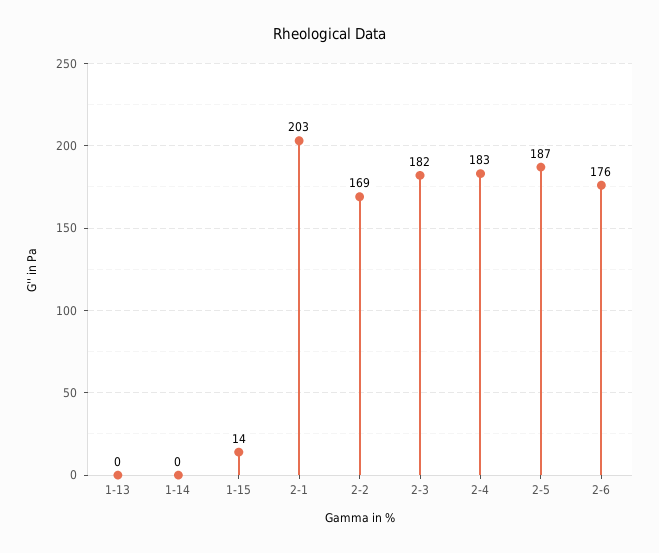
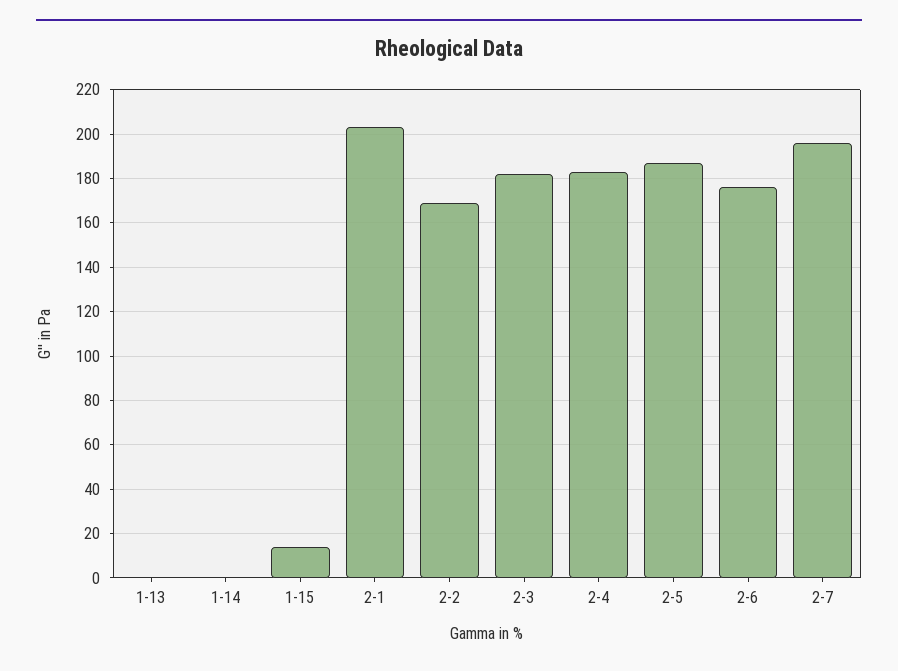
2-7: none -> 195

